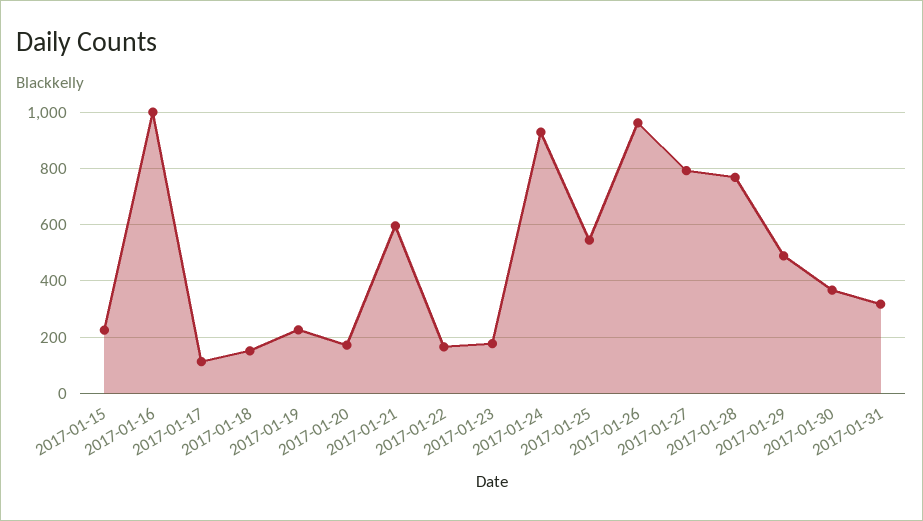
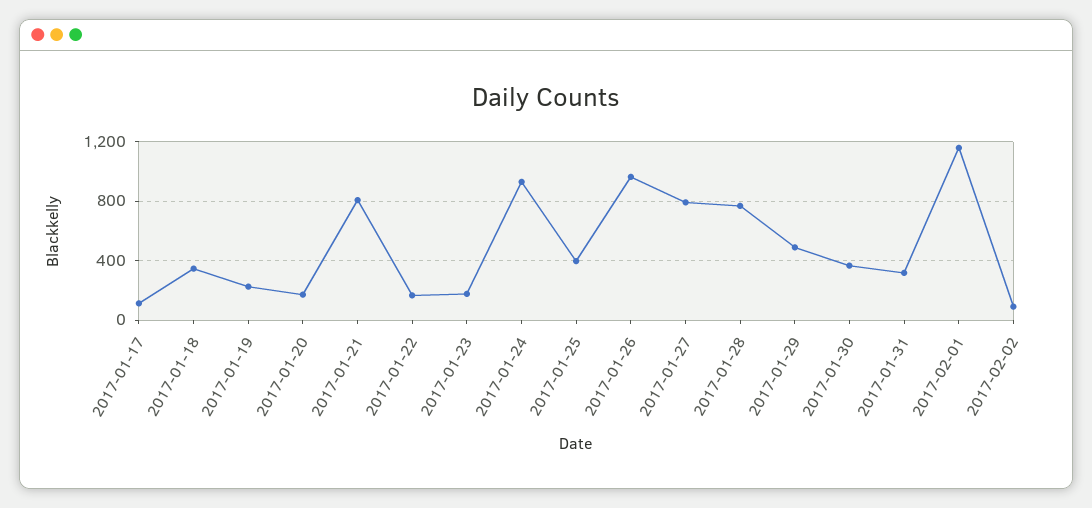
2017-01-15: 225 -> none
2017-01-16: 1000 -> none
2017-01-18: 150 -> 350
2017-01-21: 600 -> 800
2017-01-25: 550 -> 400
2017-02-01: none -> 1150
2017-02-02: none -> 100

